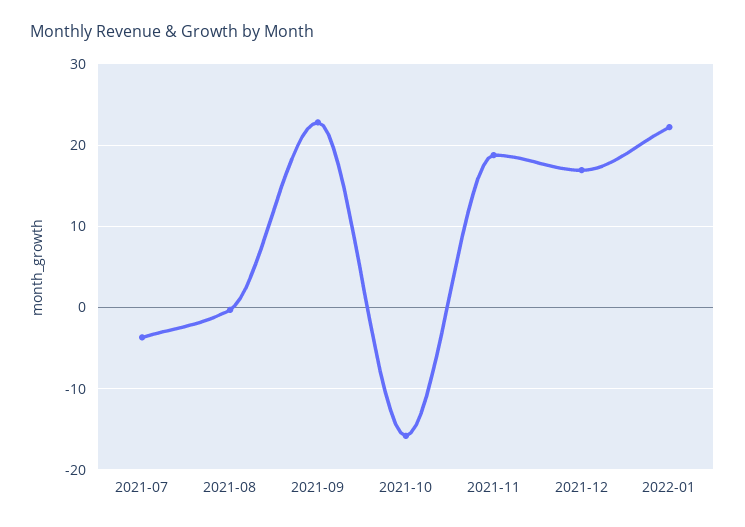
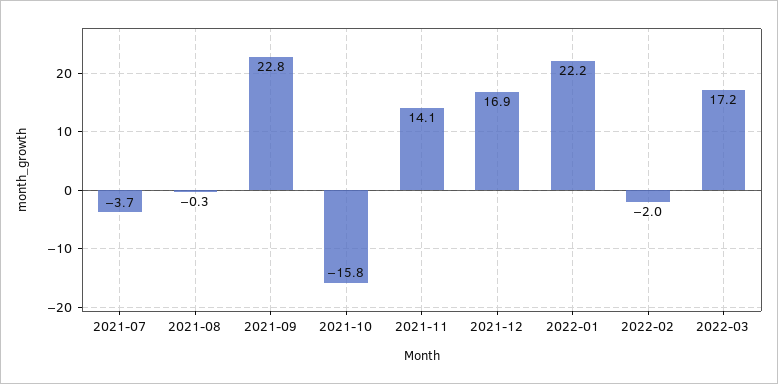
2021-11: 19 -> 14.1
2022-02: none -> -2
2022-03: none -> 17.2

